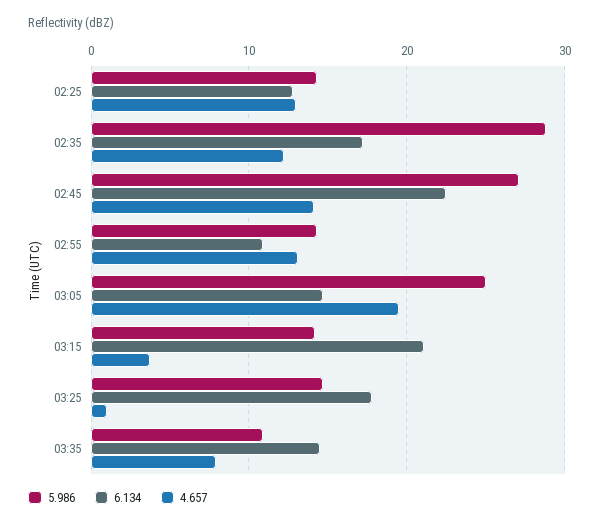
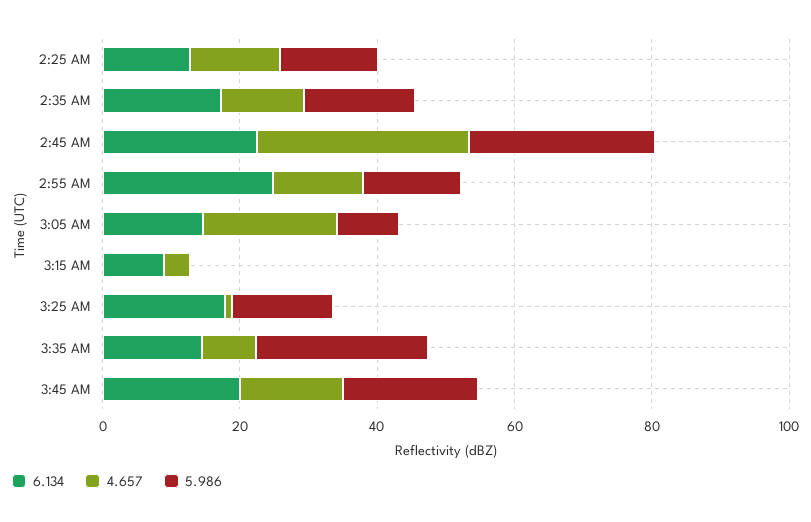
5.986, 02:35: 29 -> 15
4.657, 02:45: 14 -> 30
6.134, 02:55: 11 -> 25
5.986, 03:05: 25 -> 10
5.986, 03:15: 14 -> 0
6.134, 03:15: 21 -> 10
5.986, 03:35: 11 -> 25
6.134, 3:45 AM: none -> 20
4.657, 3:45 AM: none -> 15
5.986, 3:45 AM: none -> 20

